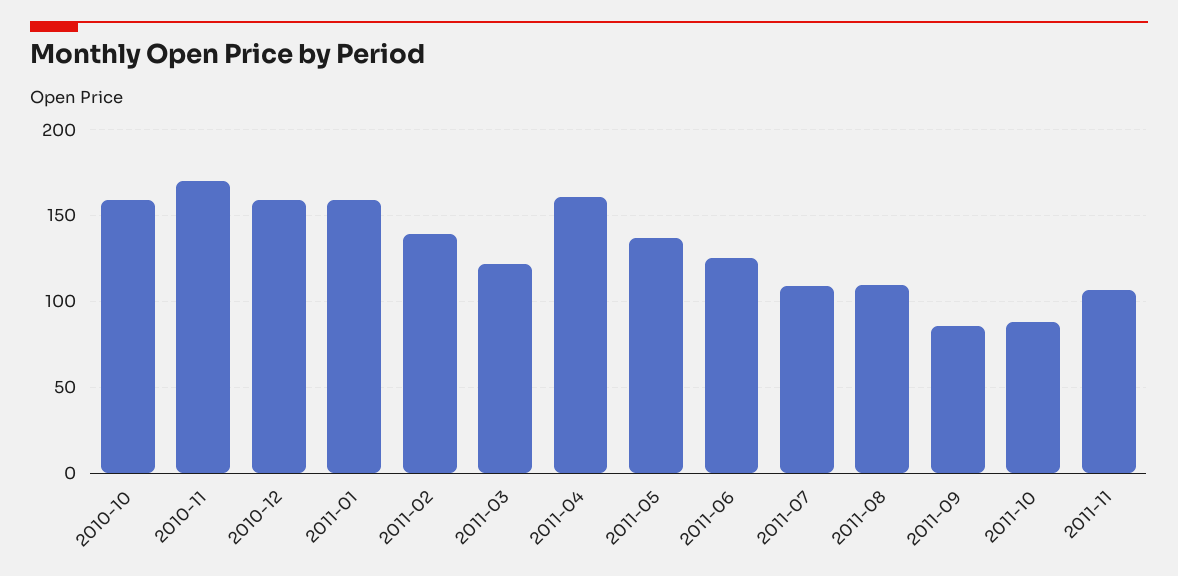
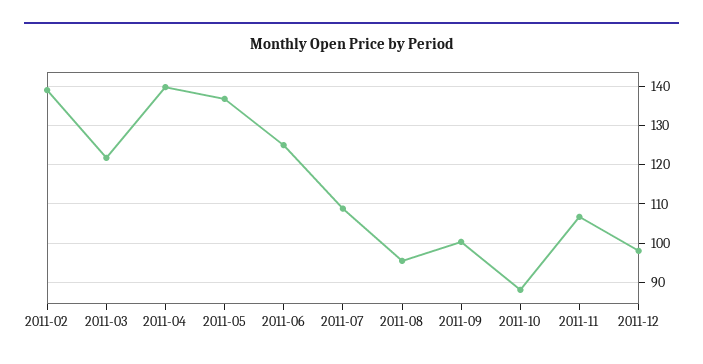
2010-10: 160 -> none
2010-11: 170 -> none
2010-12: 160 -> none
2011-01: 160 -> none
2011-04: 160 -> 140
2011-08: 110 -> 96
2011-09: 85 -> 100
2011-12: none -> 98

